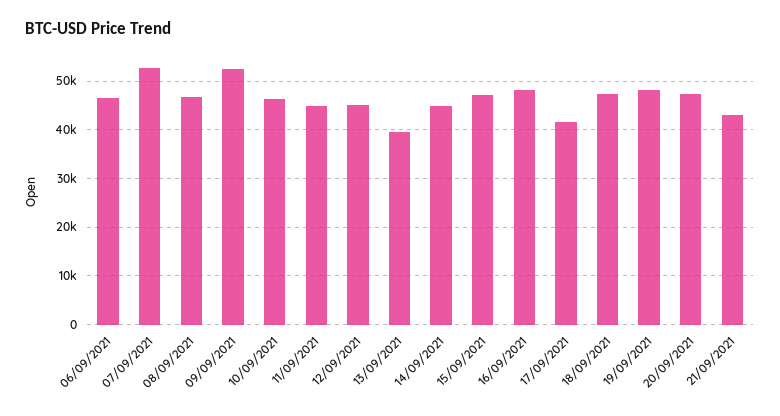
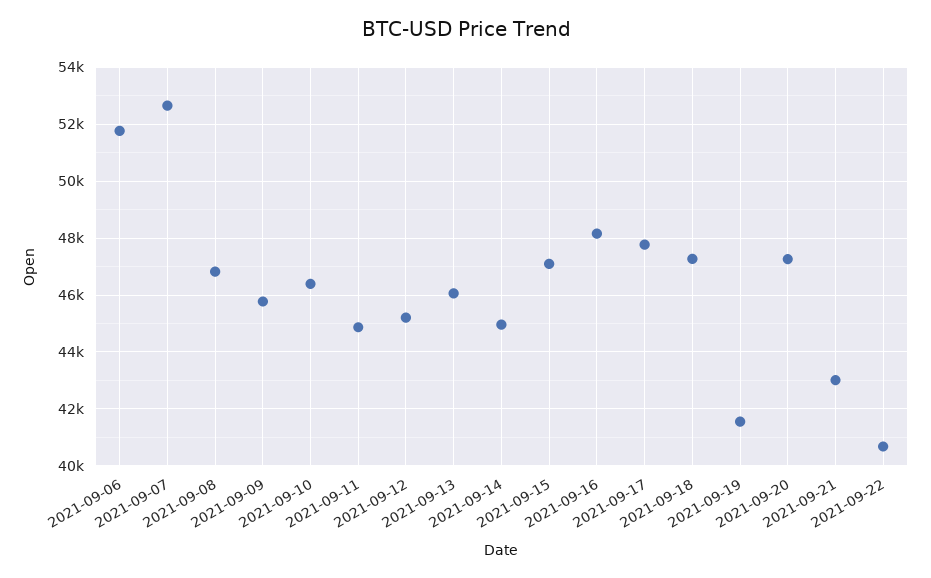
06/09/2021: 46000 -> 51750
09/09/2021: 52000 -> 45750
13/09/2021: 40000 -> 46000
17/09/2021: 42000 -> 47750
19/09/2021: 48000 -> 41500
2021-09-22: none -> 40750

